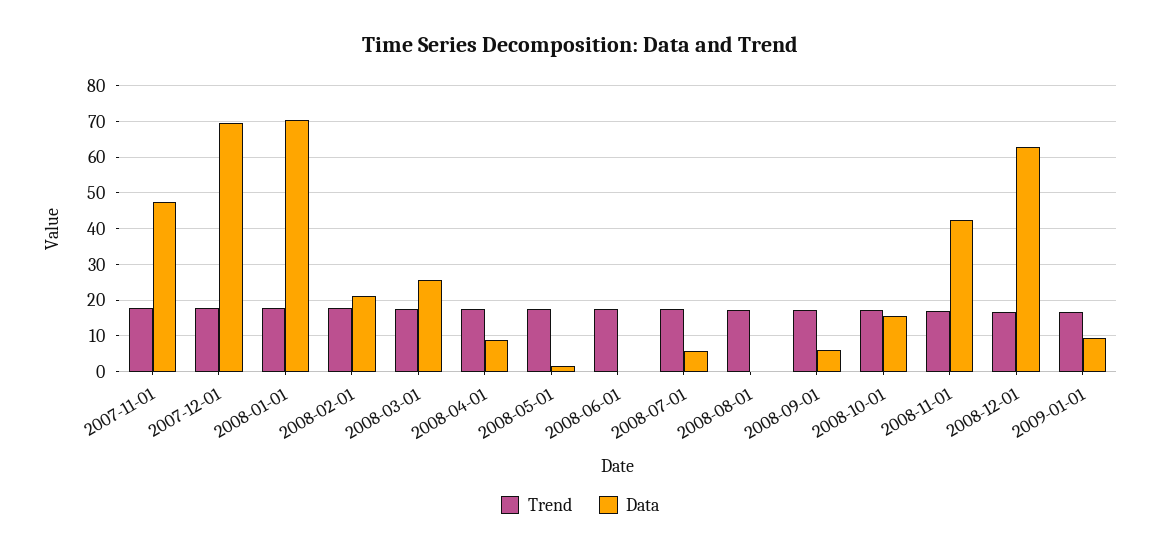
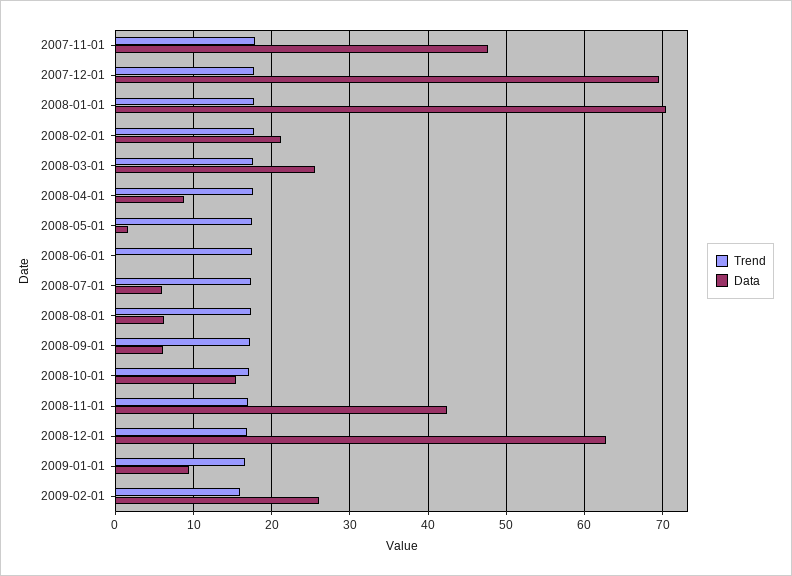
Data, 2008-08-01: 0 -> 6
Trend, 2009-02-01: none -> 16
Data, 2009-02-01: none -> 26

